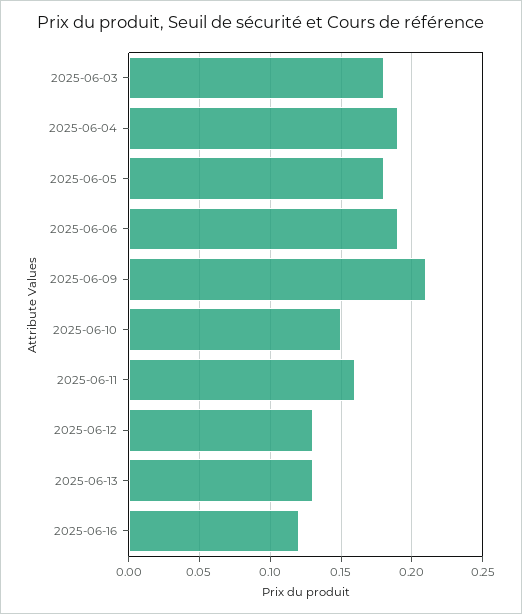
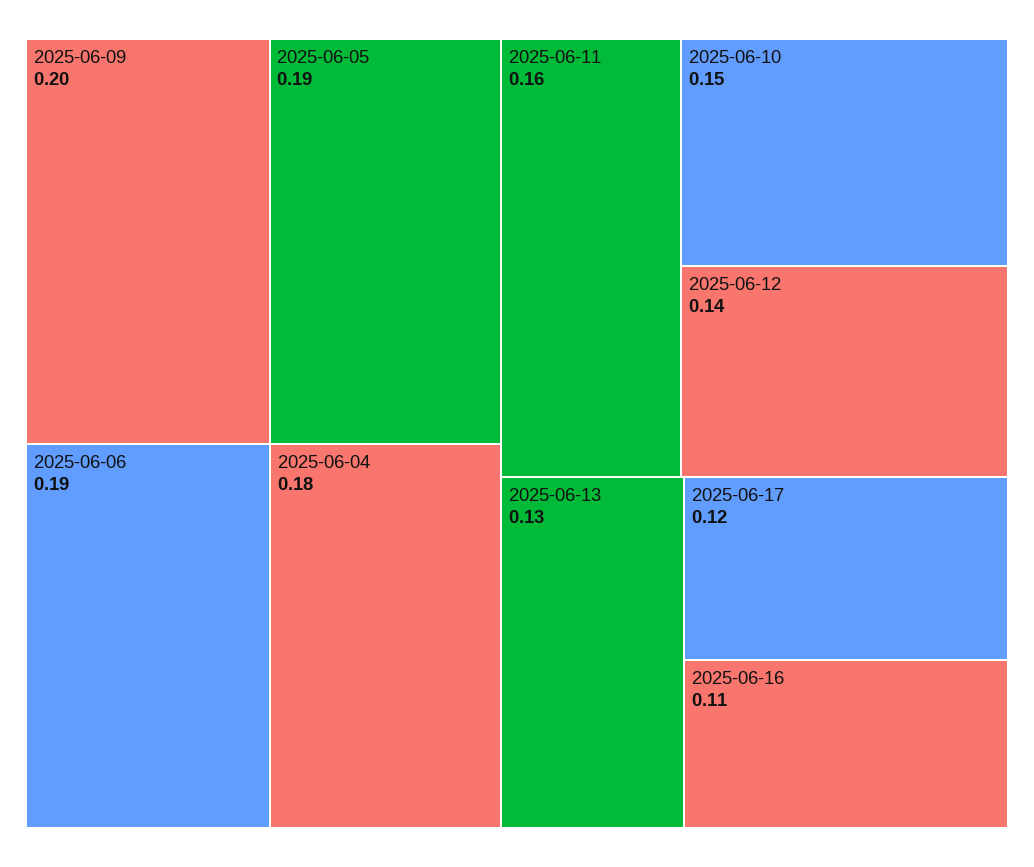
2025-06-03: 0.18 -> none
2025-06-04: 0.19 -> 0.18
2025-06-05: 0.18 -> 0.19
2025-06-09: 0.21 -> 0.2
2025-06-12: 0.13 -> 0.14
2025-06-16: 0.12 -> 0.11
2025-06-17: none -> 0.12

